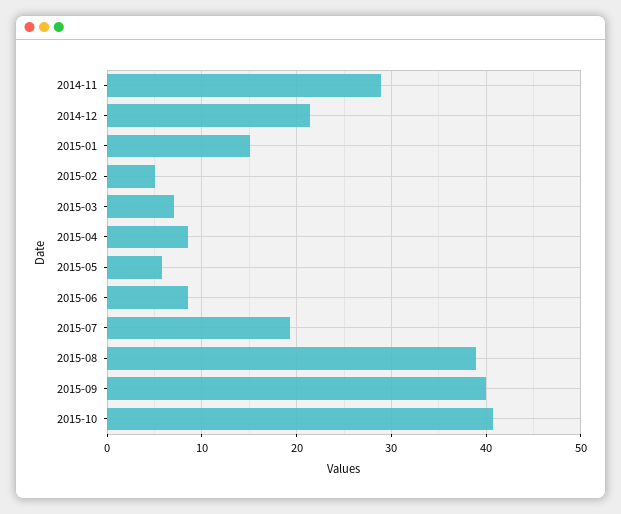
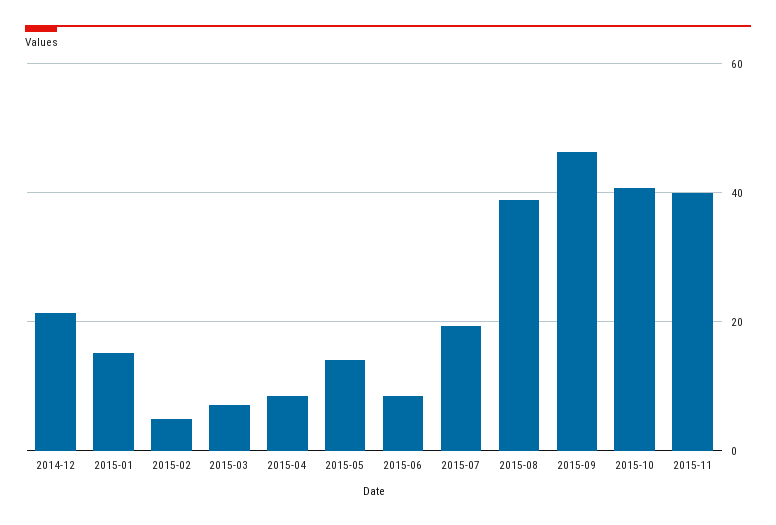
2014-11: 29 -> none
2015-05: 6 -> 14
2015-09: 40 -> 46
2015-11: none -> 40

